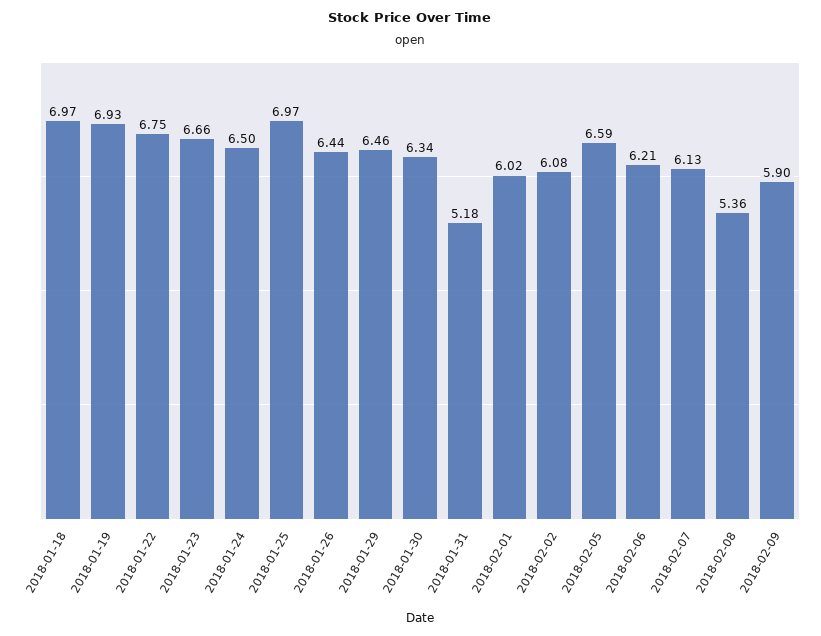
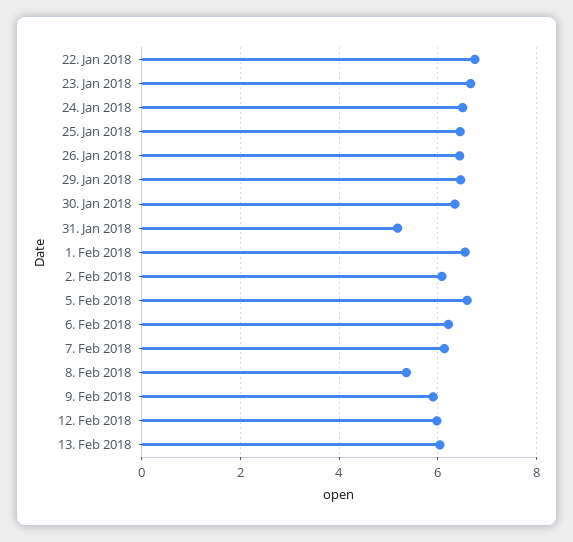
2018-01-18: 6.97 -> none
2018-01-19: 6.93 -> none
2018-01-25: 6.97 -> 6.4
2018-02-01: 6.02 -> 6.6
12. Feb 2018: none -> 6
13. Feb 2018: none -> 6

